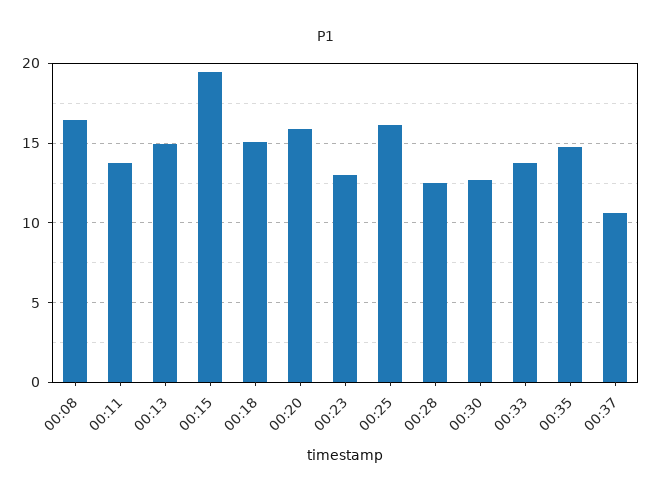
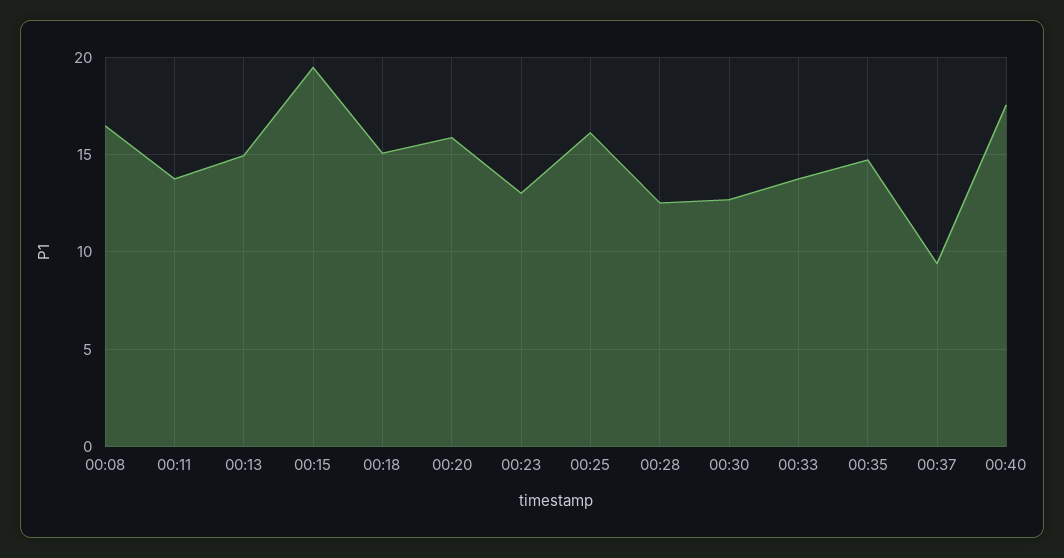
00:37: 10.5 -> 9.5
00:40: none -> 17.5

